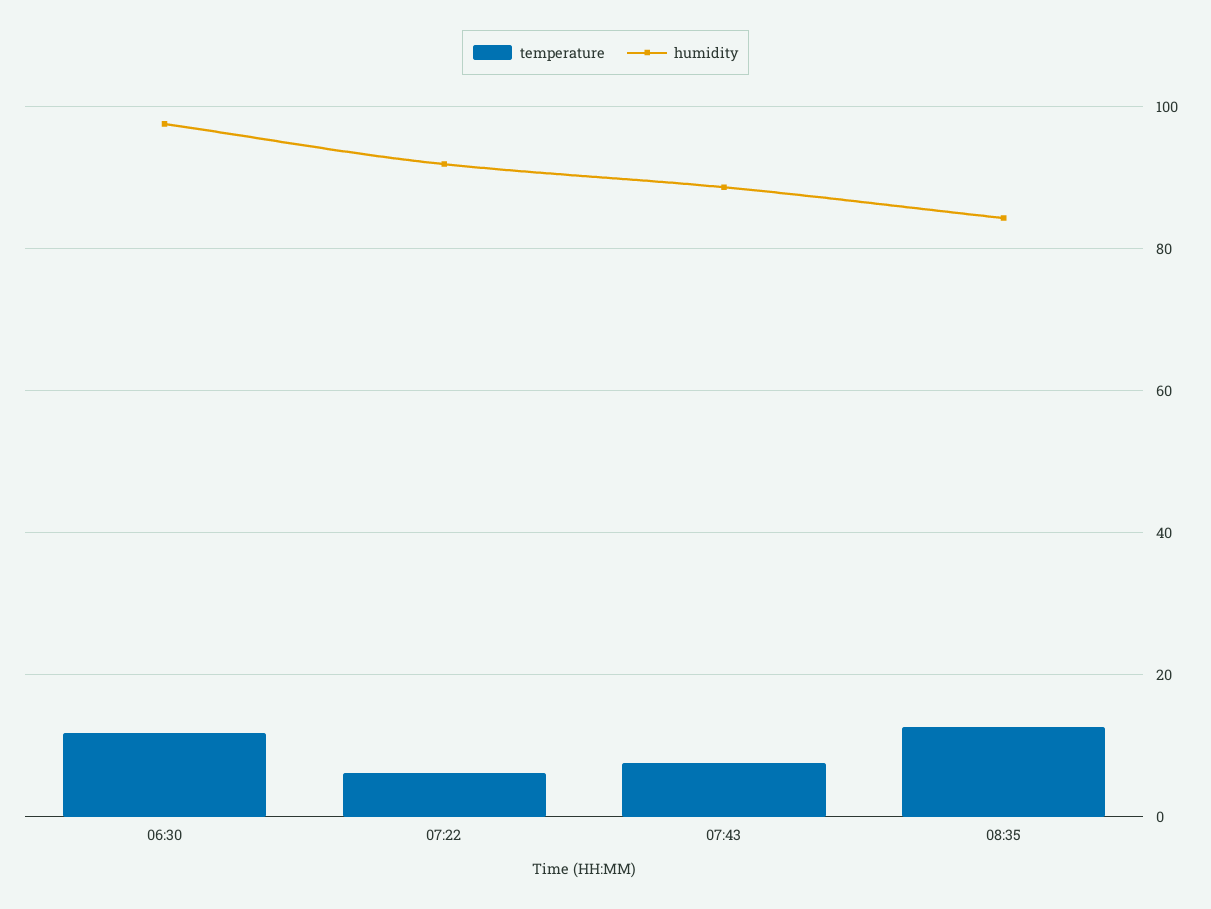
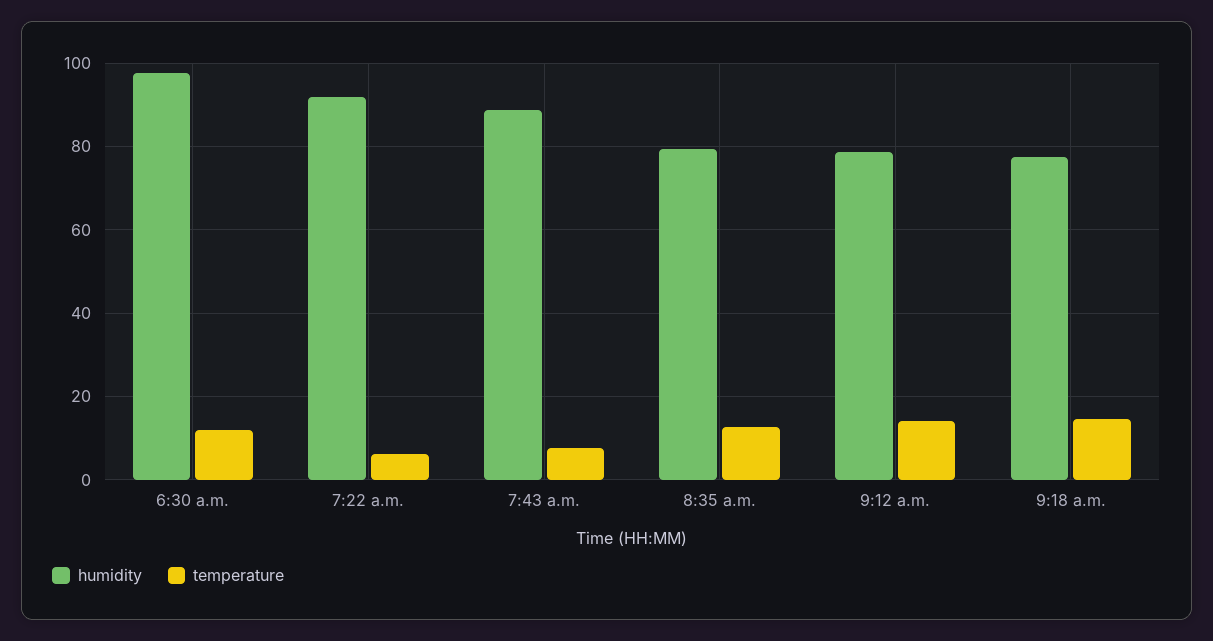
humidity, 08:35: 84 -> 80
humidity, 9:12 a.m.: none -> 78
temperature, 9:12 a.m.: none -> 14
humidity, 9:18 a.m.: none -> 78
temperature, 9:18 a.m.: none -> 14

